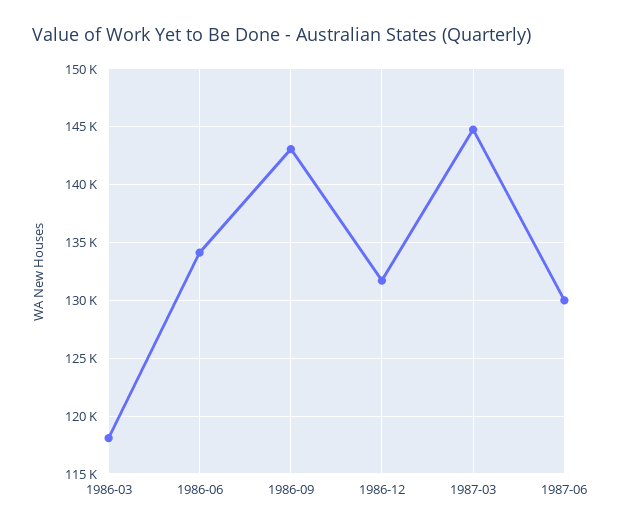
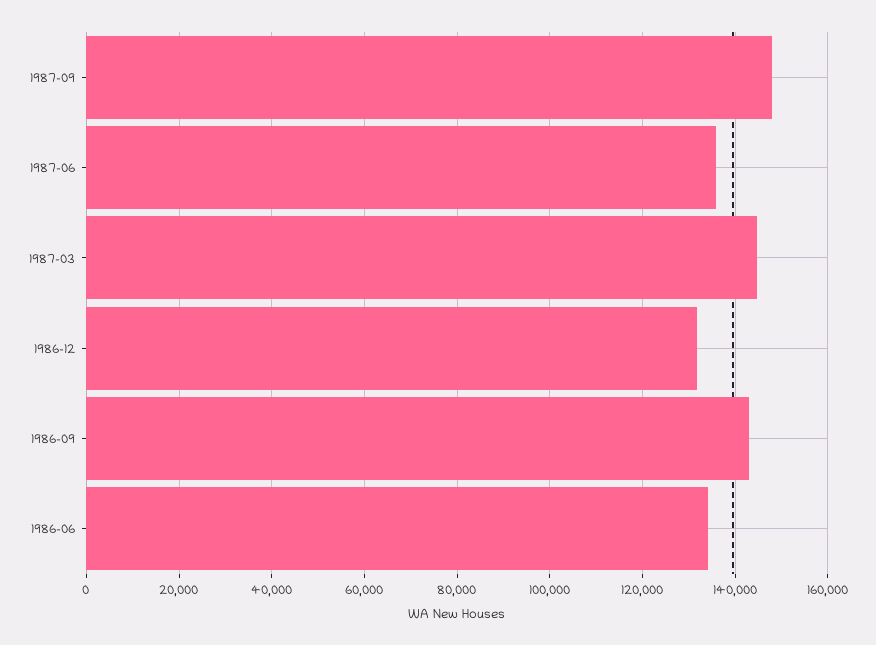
1986-03: 118000 -> none
1987-06: 130000 -> 136000
1987-09: none -> 148000

